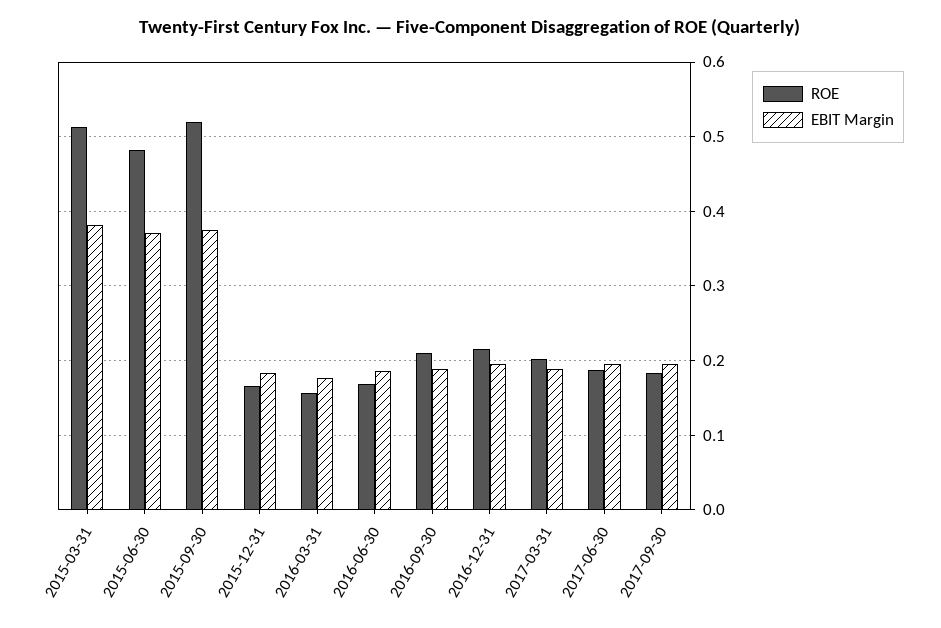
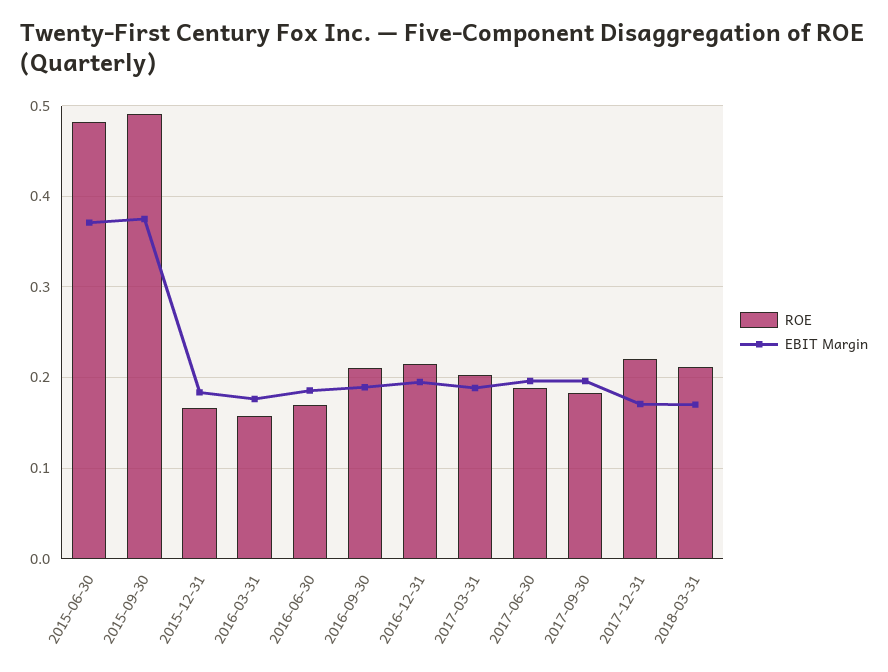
ROE, 2015-03-31: 0.51 -> none
EBIT Margin, 2015-03-31: 0.38 -> none
ROE, 2015-09-30: 0.52 -> 0.49
ROE, 2017-12-31: none -> 0.22
EBIT Margin, 2017-12-31: none -> 0.17
ROE, 2018-03-31: none -> 0.21
EBIT Margin, 2018-03-31: none -> 0.17

